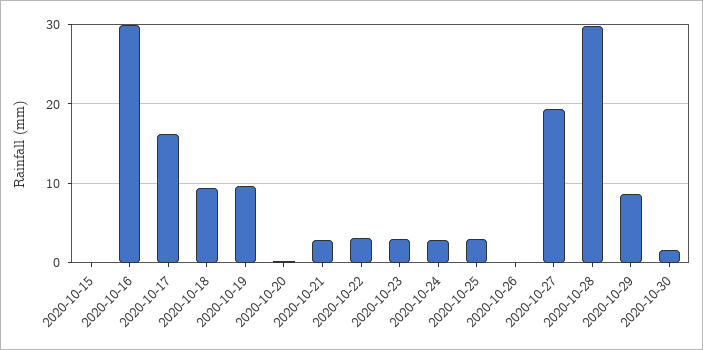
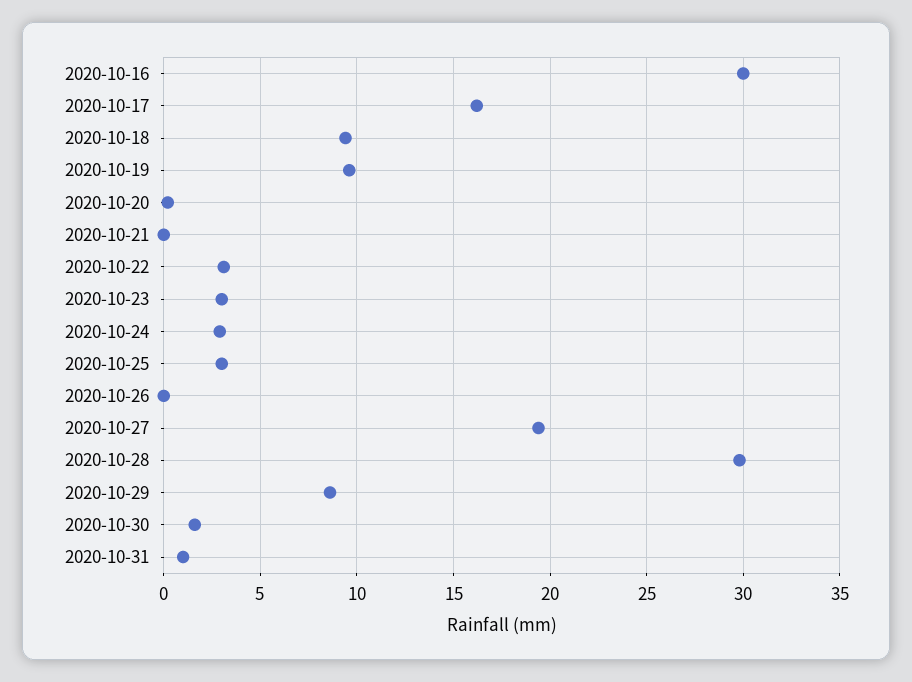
2020-10-15: 0 -> none
2020-10-21: 3 -> 0
2020-10-31: none -> 1

